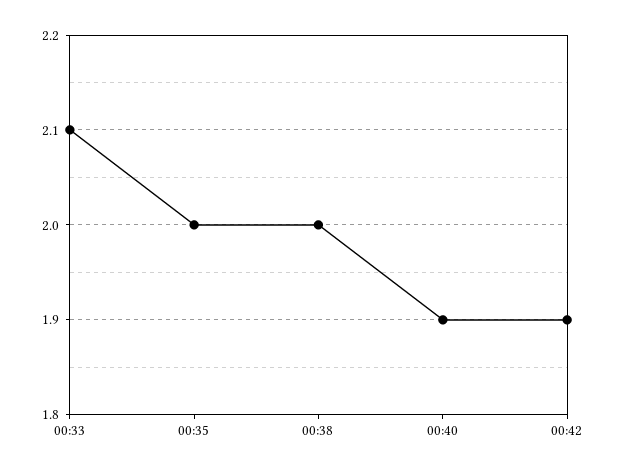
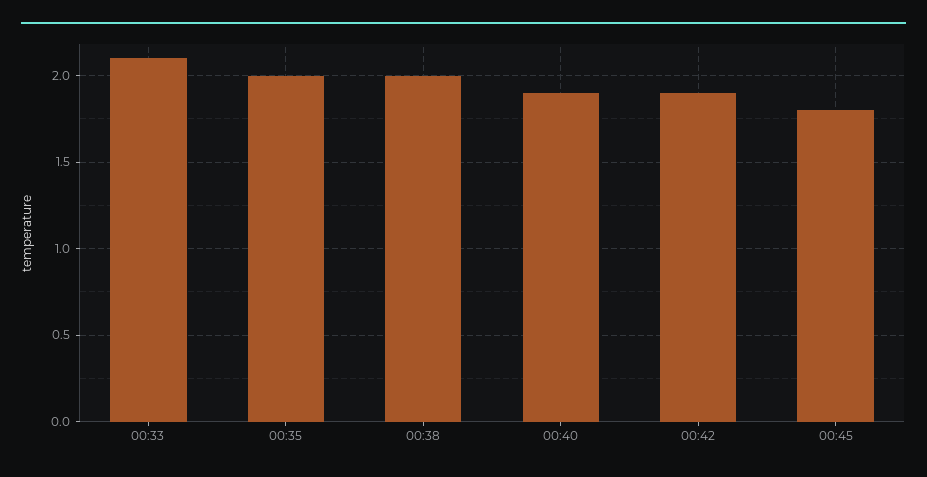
00:45: none -> 1.8

